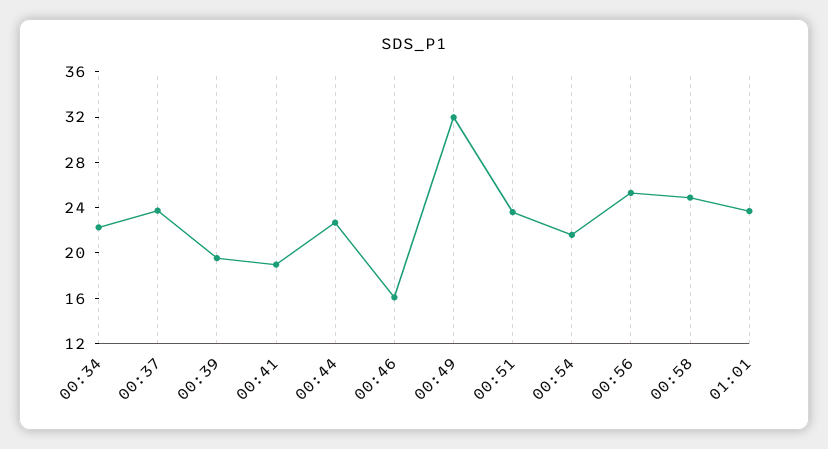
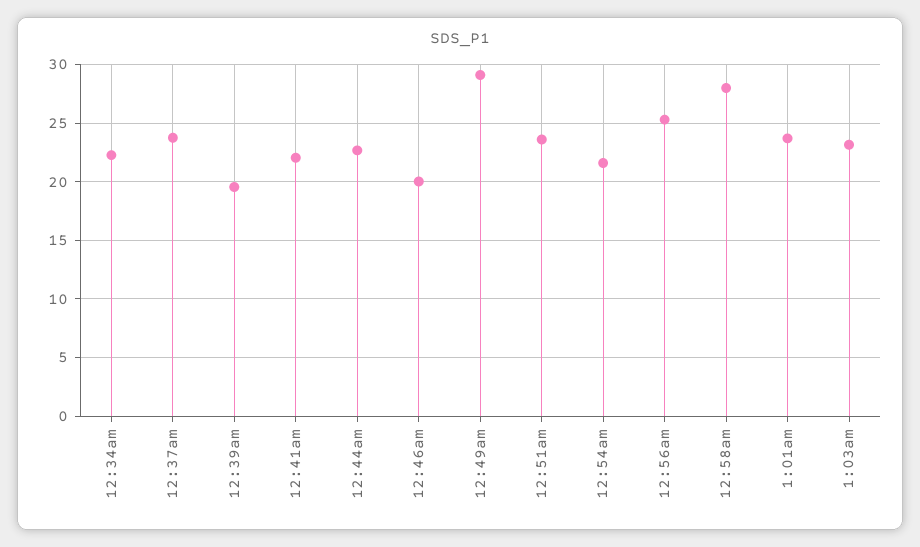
00:41: 19 -> 22
00:46: 16 -> 20
00:49: 32 -> 29
00:58: 25 -> 28
1:03am: none -> 23

